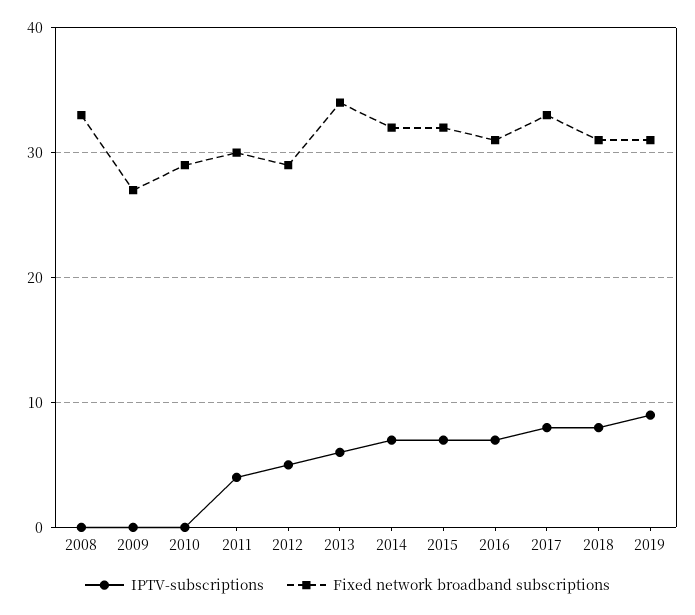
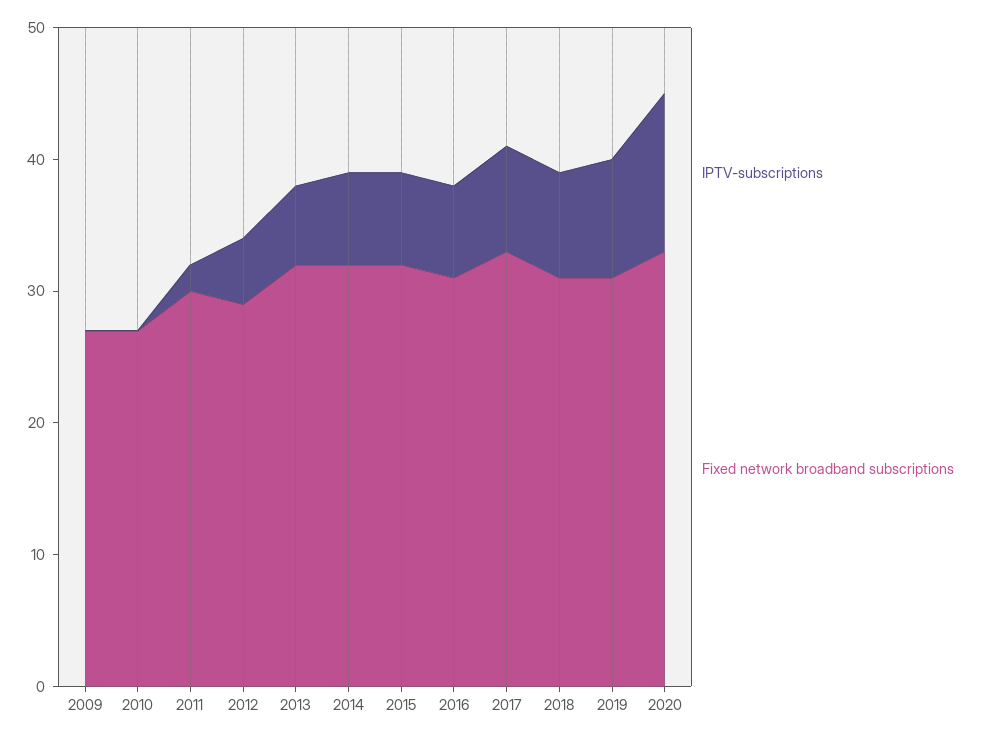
IPTV-subscriptions, 2008: 0 -> none
Fixed network broadband subscriptions, 2008: 33 -> none
Fixed network broadband subscriptions, 2010: 29 -> 27
IPTV-subscriptions, 2011: 4 -> 2
Fixed network broadband subscriptions, 2013: 34 -> 32
IPTV-subscriptions, 2020: none -> 12
Fixed network broadband subscriptions, 2020: none -> 33

